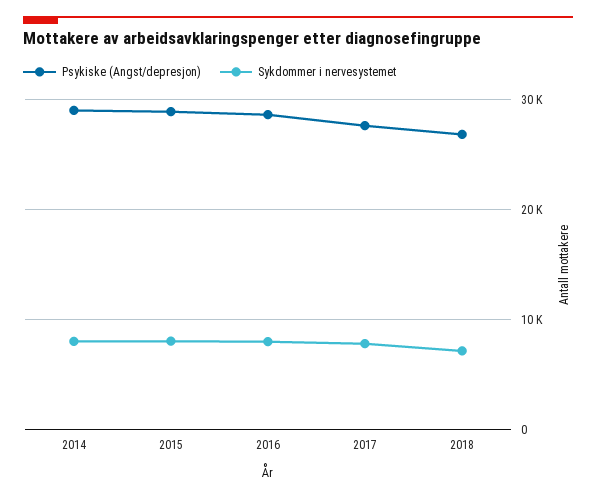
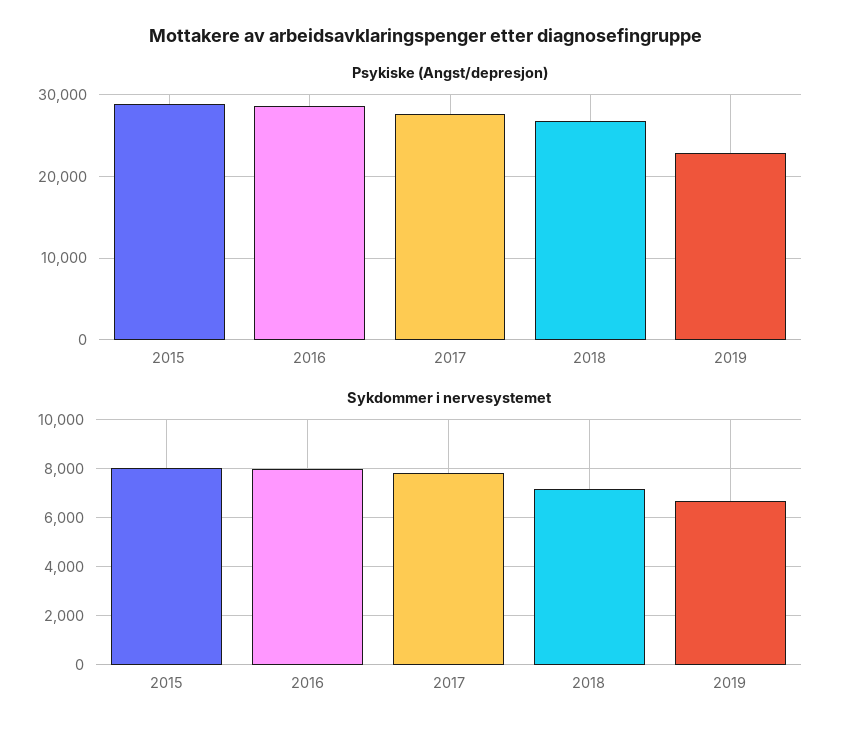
Psykiske (Angst/depresjon), 2014: 29000 -> none
Sykdommer i nervesystemet, 2014: 8000 -> none
Psykiske (Angst/depresjon), 2019: none -> 23000
Sykdommer i nervesystemet, 2019: none -> 6750

